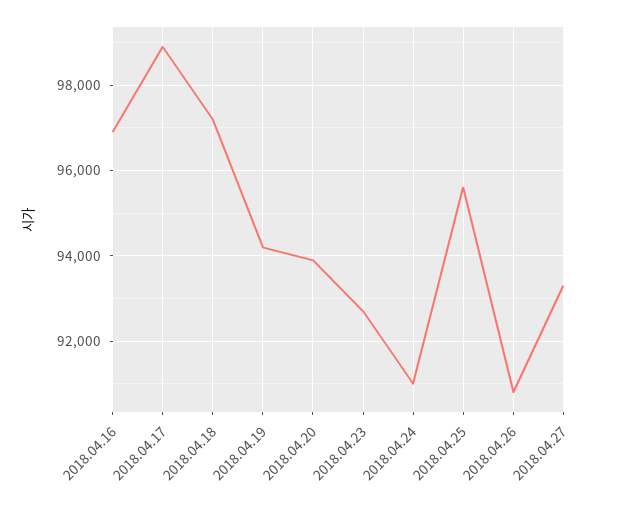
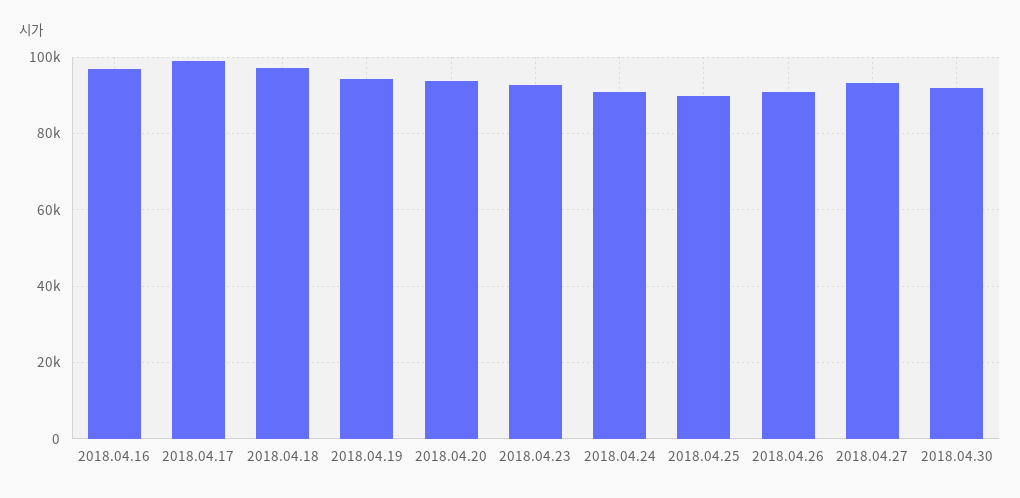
2018.04.25: 95600 -> 90000
2018.04.30: none -> 92000

